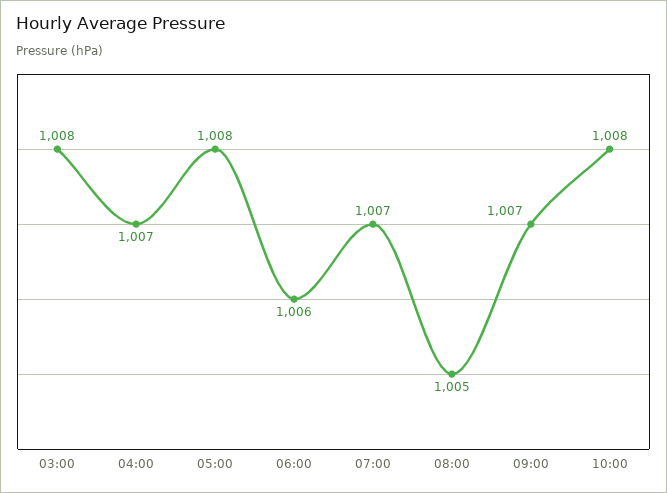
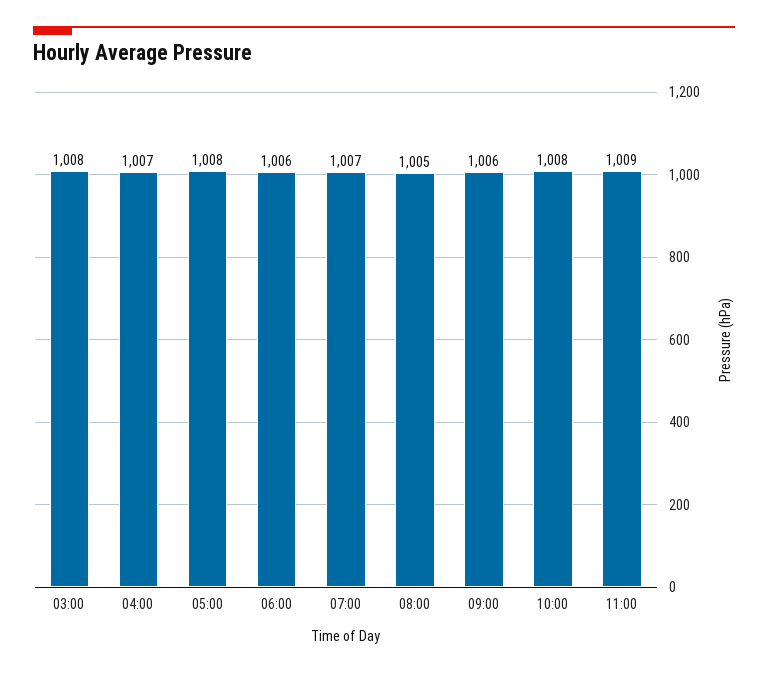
09:00: 1007 -> 1006
11:00: none -> 1009

